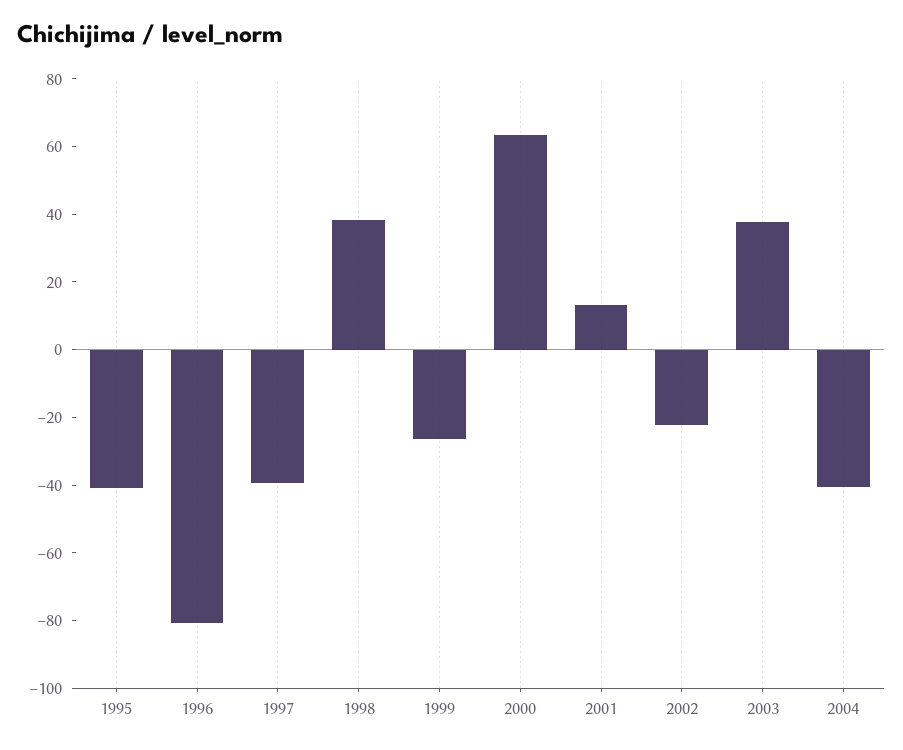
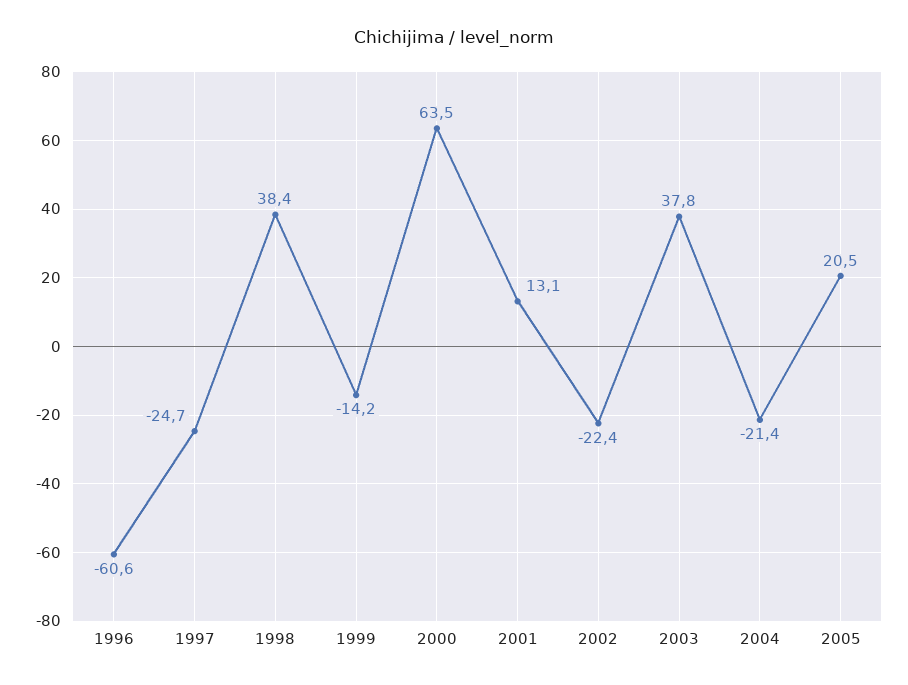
1995: -40 -> none
1996: -80 -> -60.6
1997: -40 -> -24.7
1999: -25 -> -14.2
2004: -40 -> -21.4
2005: none -> 20.5

